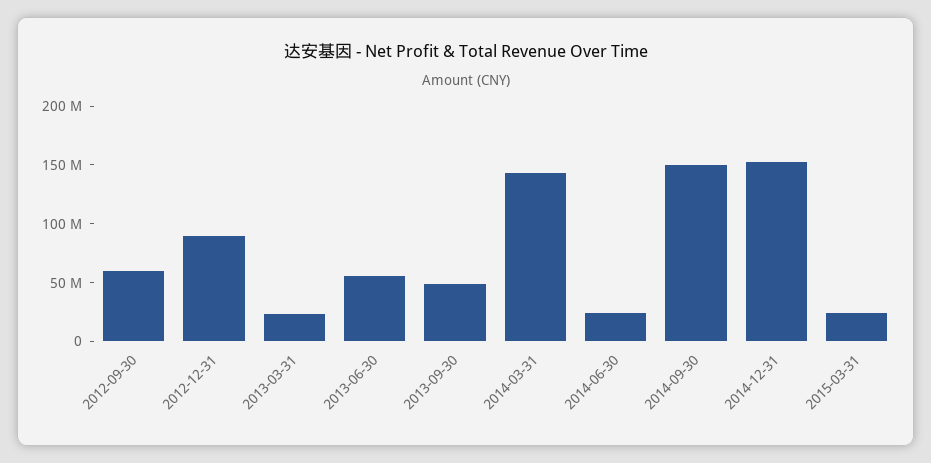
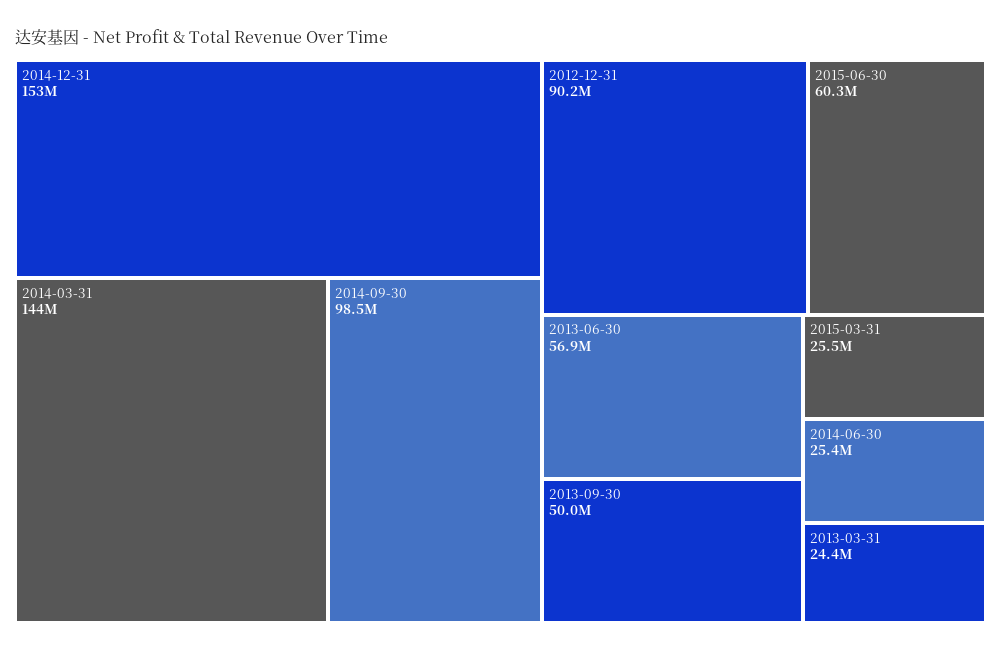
2012-09-30: 60000000 -> none
2014-09-30: 150000000 -> 98500000
2015-06-30: none -> 60300000

